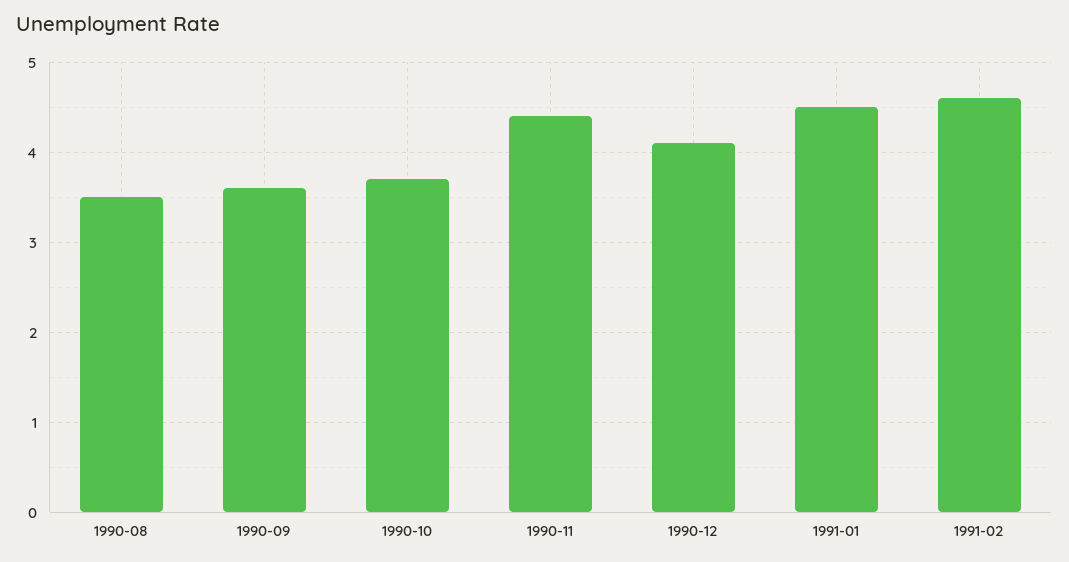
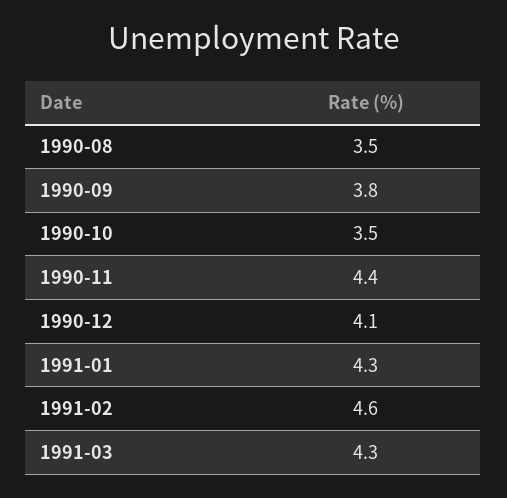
1990-09: 3.6 -> 3.8
1990-10: 3.7 -> 3.5
1991-01: 4.5 -> 4.3
1991-03: none -> 4.3

